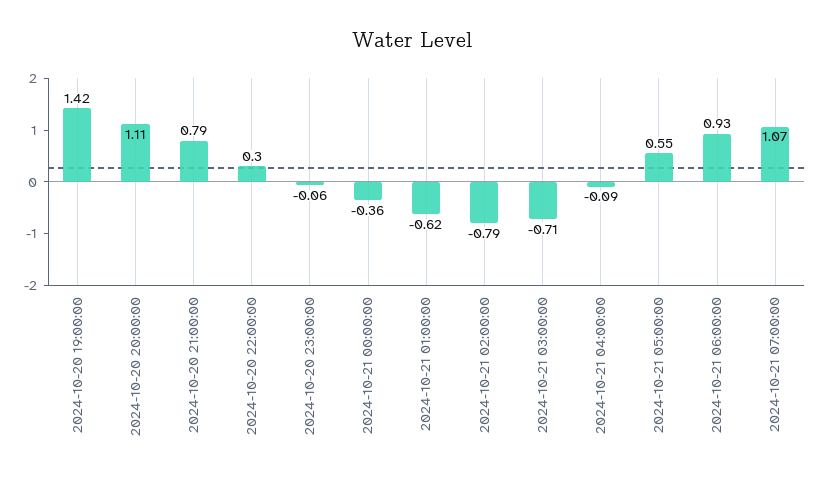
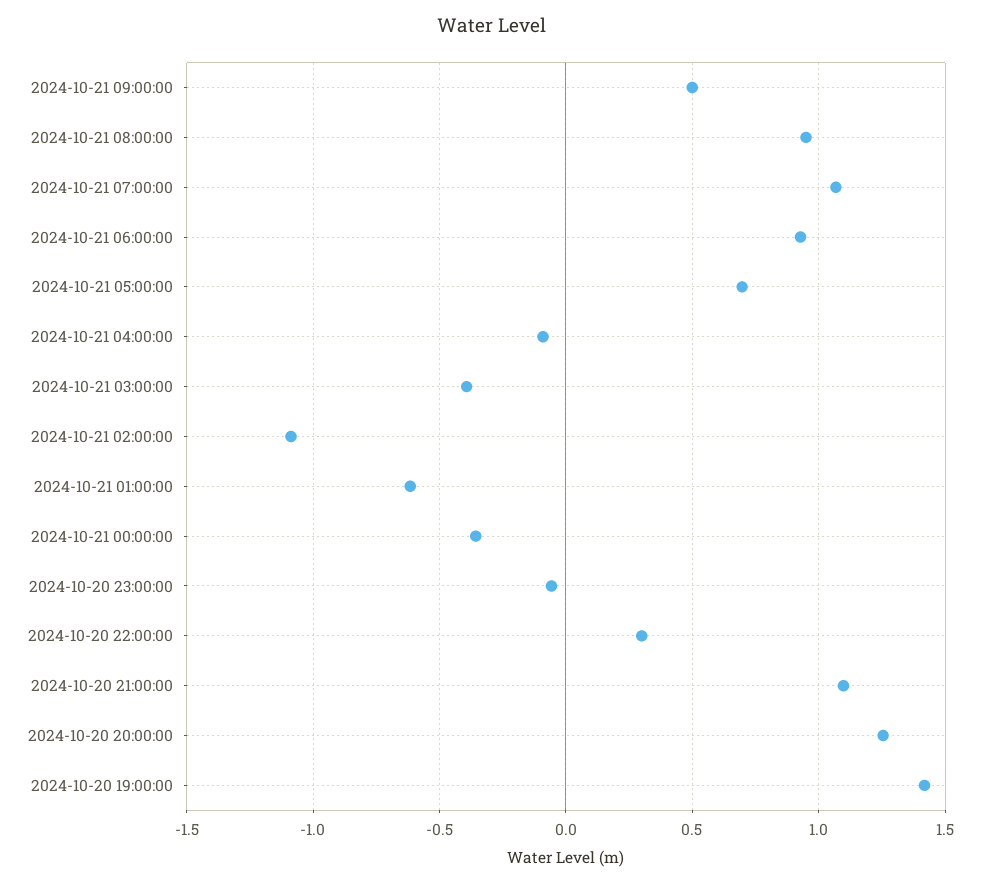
2024-10-20 20:00:00: 1.11 -> 1.25
2024-10-20 21:00:00: 0.79 -> 1.1
2024-10-21 02:00:00: -0.79 -> -1.1
2024-10-21 03:00:00: -0.71 -> -0.4
2024-10-21 05:00:00: 0.55 -> 0.7
2024-10-21 09:00:00: none -> 0.5
2024-10-21 08:00:00: none -> 0.95

